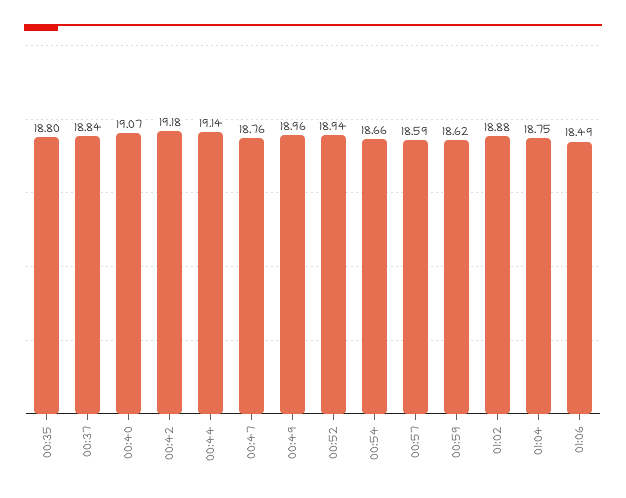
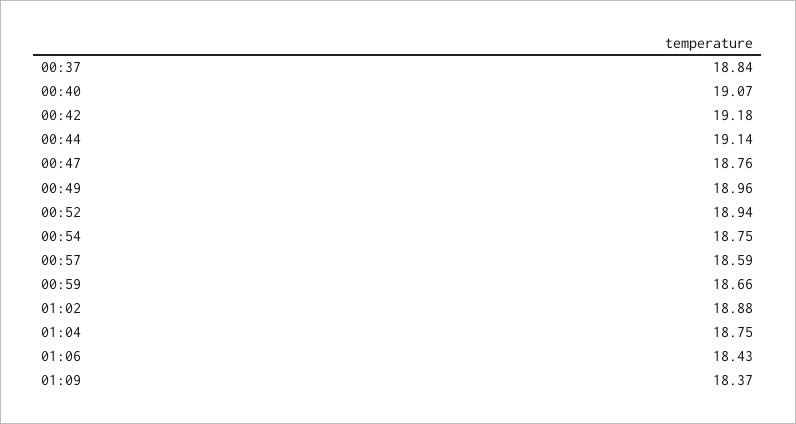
00:35: 18.8 -> none
00:54: 18.66 -> 18.75
00:59: 18.62 -> 18.66
01:06: 18.49 -> 18.43
01:09: none -> 18.37

